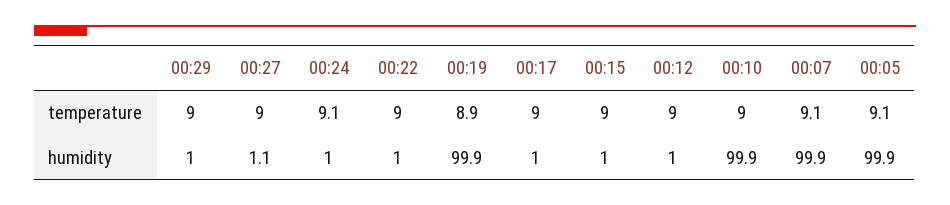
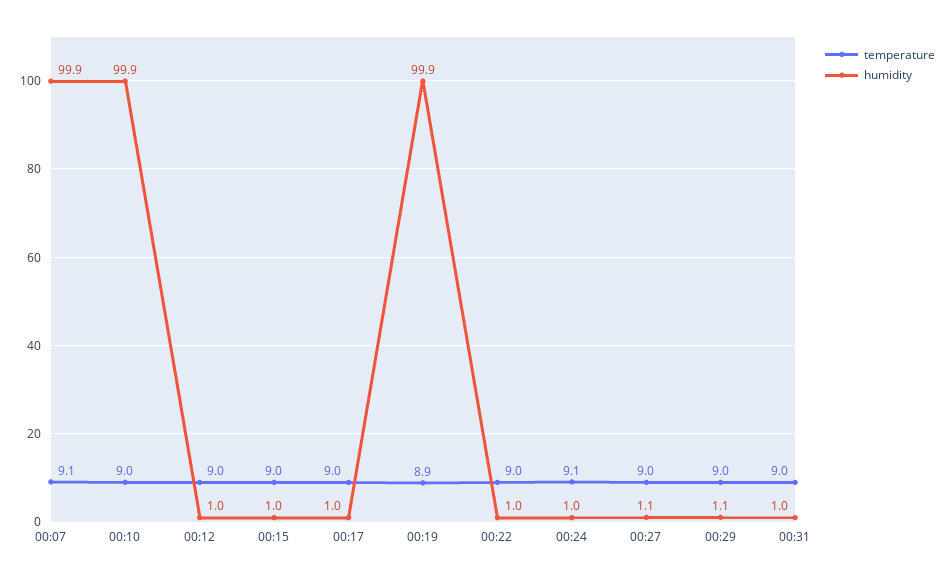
temperature, 00:05: 9.1 -> none
humidity, 00:29: 1 -> 1.1
humidity, 00:05: 99.9 -> none
temperature, 00:31: none -> 9
humidity, 00:31: none -> 1

